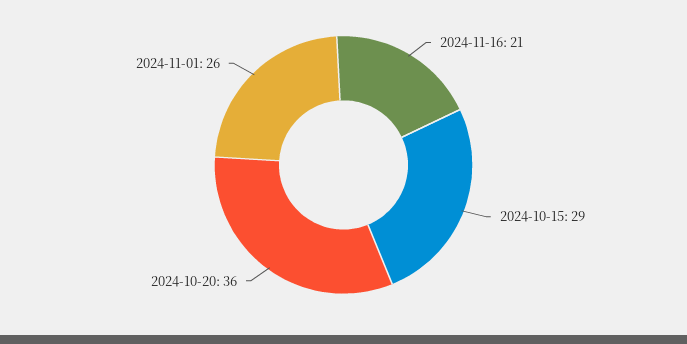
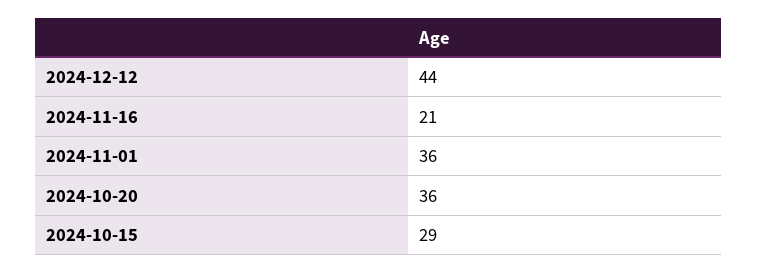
2024-11-01: 26 -> 36
2024-12-12: none -> 44

